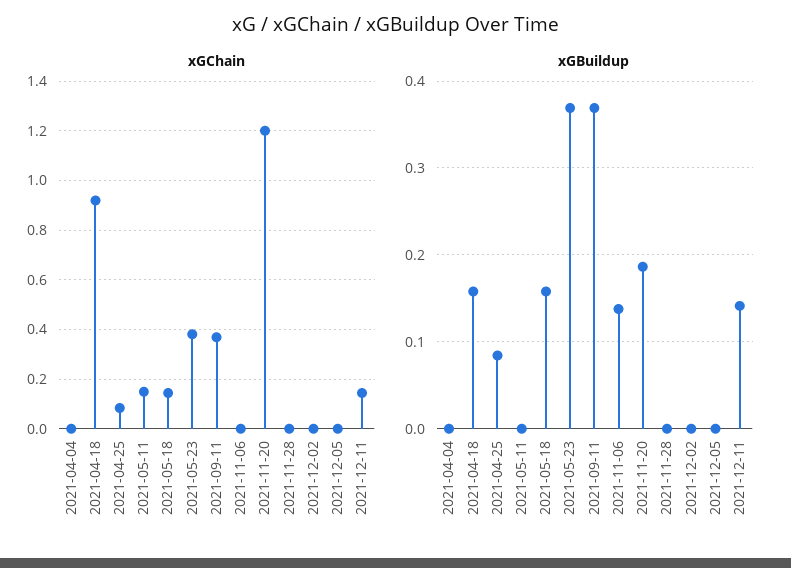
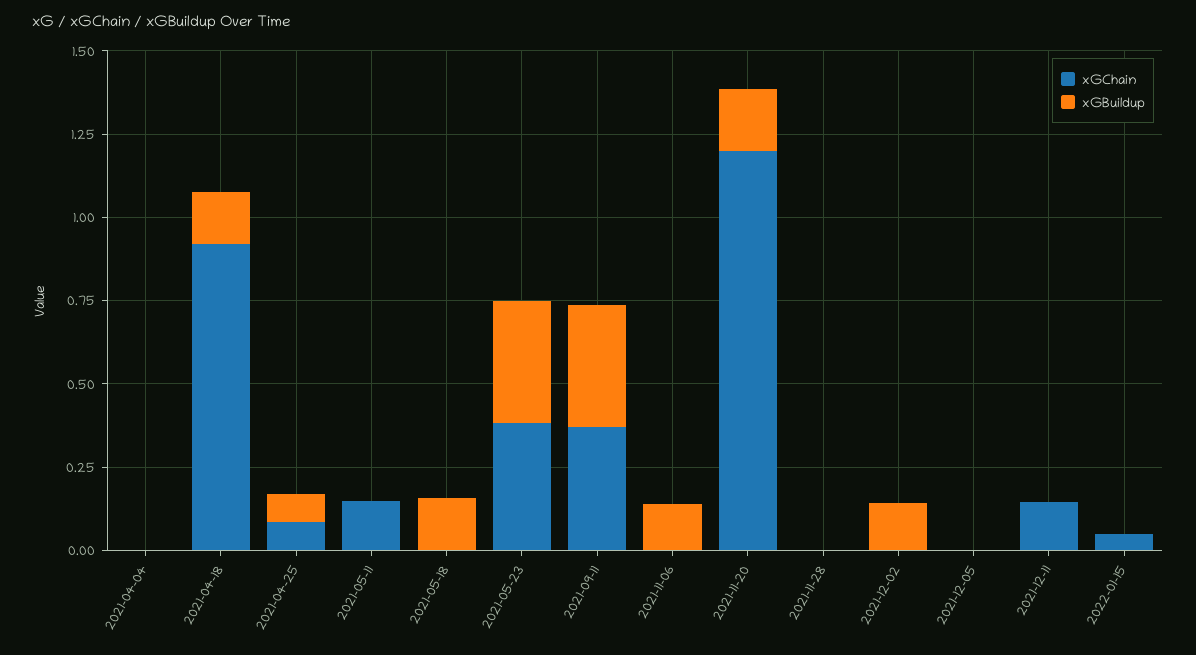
xGChain, 2021-05-18: 0.15 -> 0
xGBuildup, 2021-12-02: 0 -> 0.15
xGBuildup, 2021-12-11: 0.14 -> 0
xGChain, 2022-01-15: none -> 0.05
xGBuildup, 2022-01-15: none -> 0

